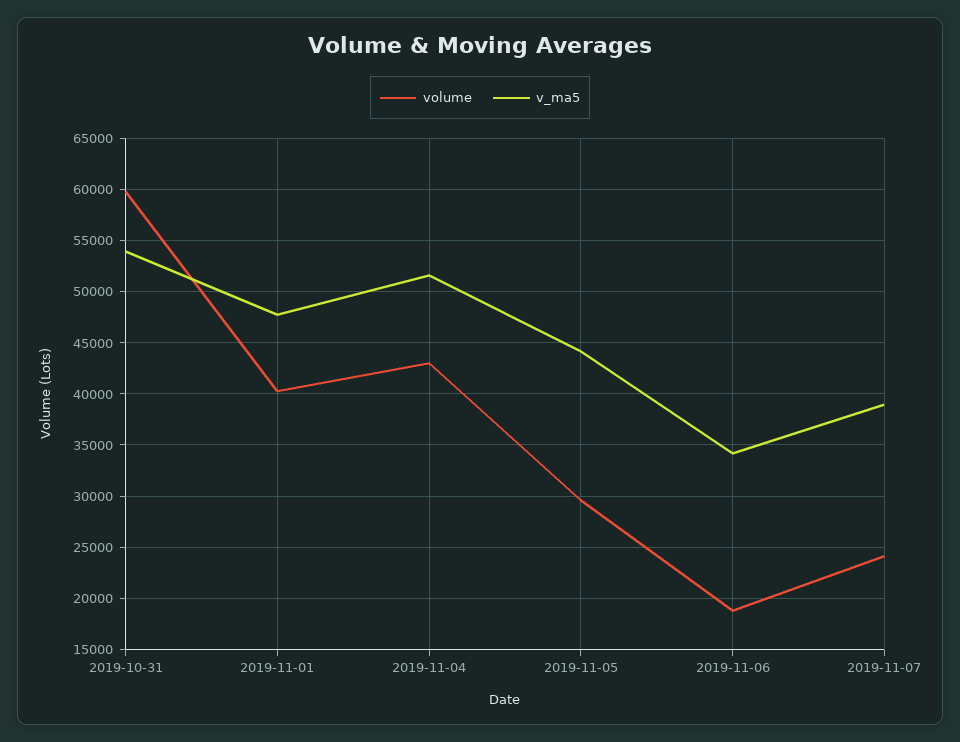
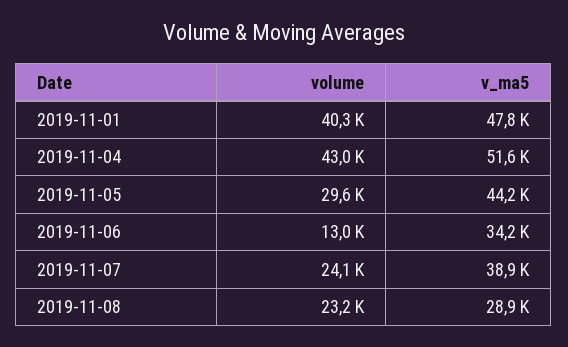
volume, 2019-10-31: 60000 -> none
v_ma5, 2019-10-31: 54000 -> none
volume, 2019-11-06: 19000 -> 13000
volume, 2019-11-08: none -> 23200
v_ma5, 2019-11-08: none -> 28900

